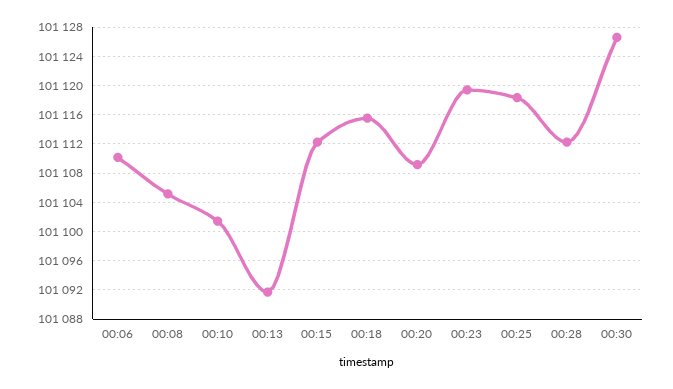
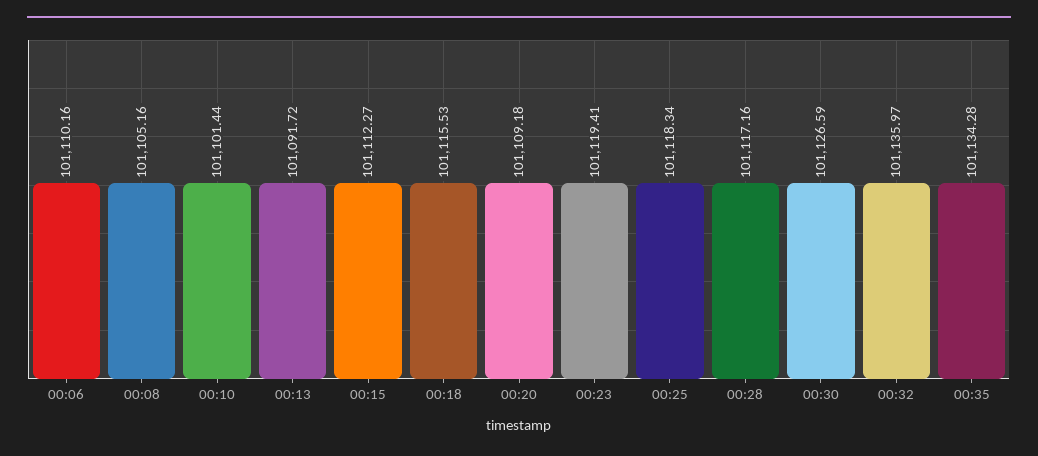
00:28: 101112 -> 101117.16
00:32: none -> 101135.97
00:35: none -> 101134.28

